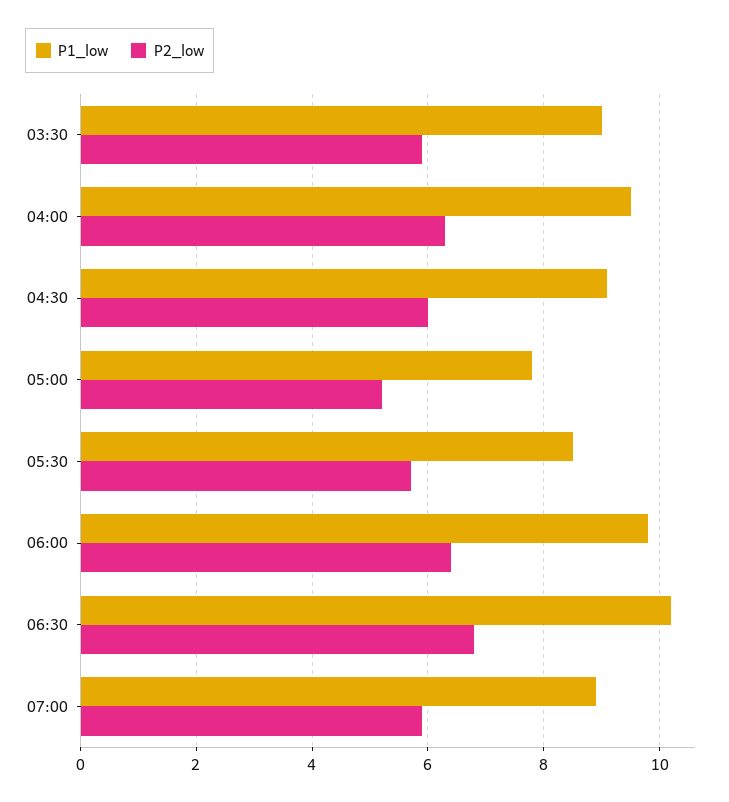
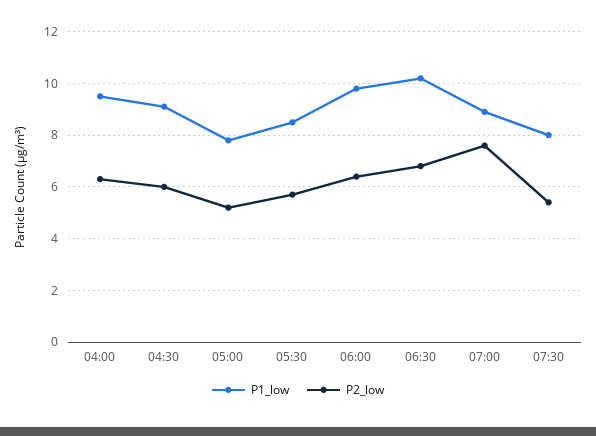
P1_low, 03:30: 9 -> none
P2_low, 03:30: 6 -> none
P2_low, 07:00: 6 -> 7.5
P1_low, 07:30: none -> 8
P2_low, 07:30: none -> 5.5

